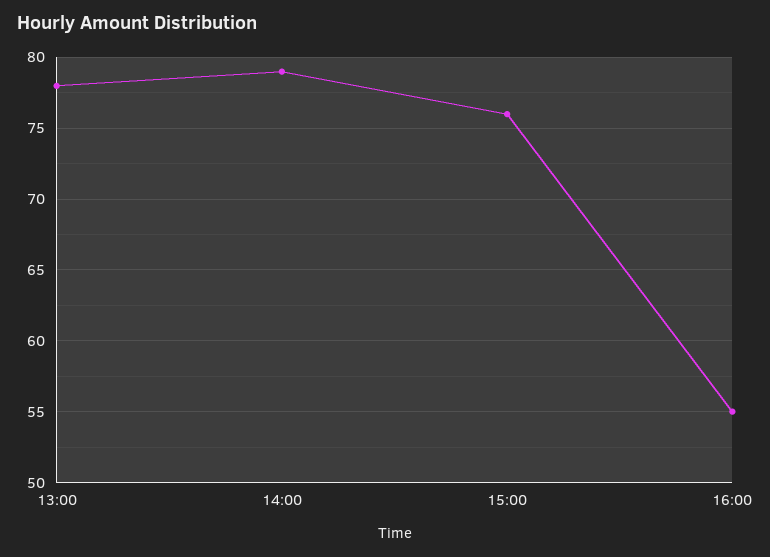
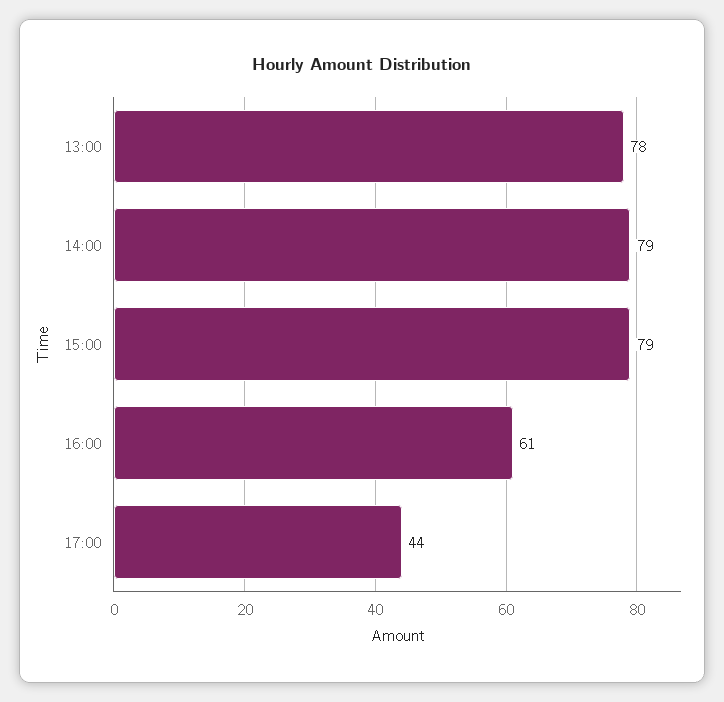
15:00: 76 -> 79
16:00: 55 -> 61
17:00: none -> 44

